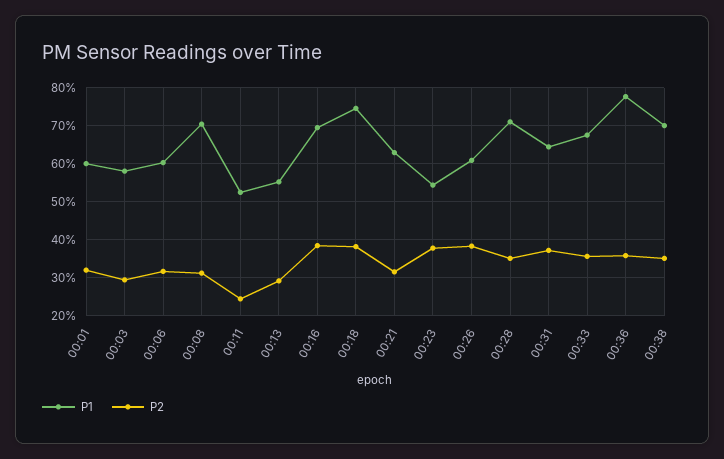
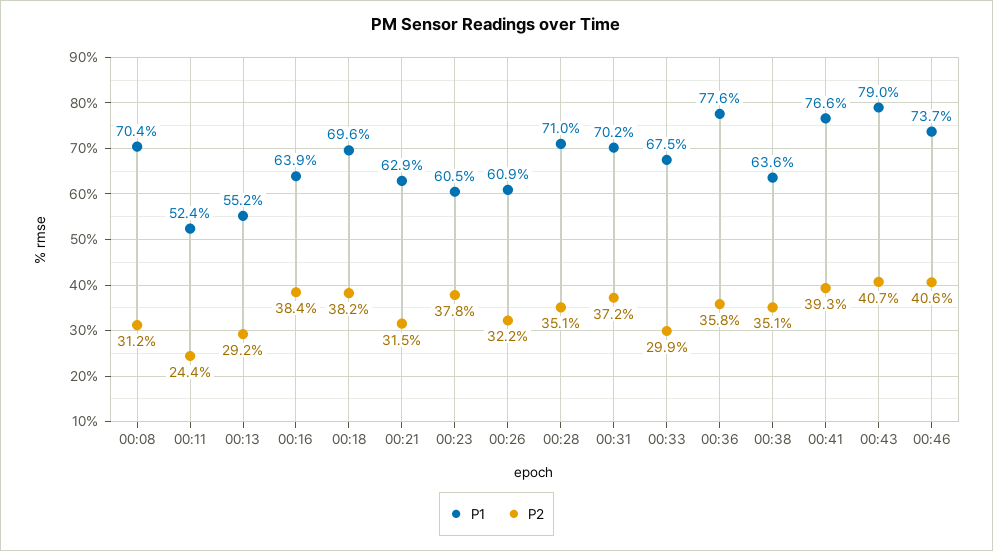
P1, 00:01: 60 -> none
P2, 00:01: 32 -> none
P1, 00:03: 58 -> none
P2, 00:03: 30 -> none
P1, 00:06: 60 -> none
P2, 00:06: 32 -> none
P1, 00:16: 70 -> 63.9
P1, 00:18: 74 -> 69.6
P1, 00:23: 54 -> 60.5
P2, 00:26: 38 -> 32.2
P1, 00:31: 64 -> 70.2
P2, 00:33: 36 -> 29.9
P1, 00:38: 70 -> 63.6
P1, 00:41: none -> 76.6
P2, 00:41: none -> 39.3
P1, 00:43: none -> 79
P2, 00:43: none -> 40.7
P1, 00:46: none -> 73.7
P2, 00:46: none -> 40.6

